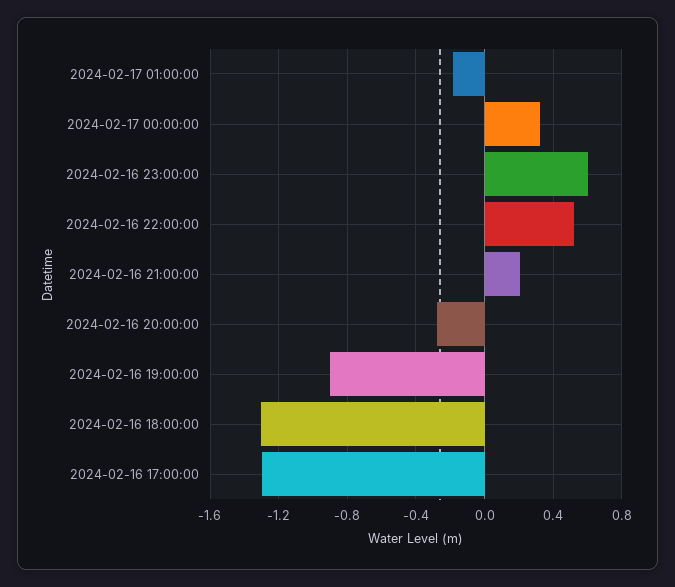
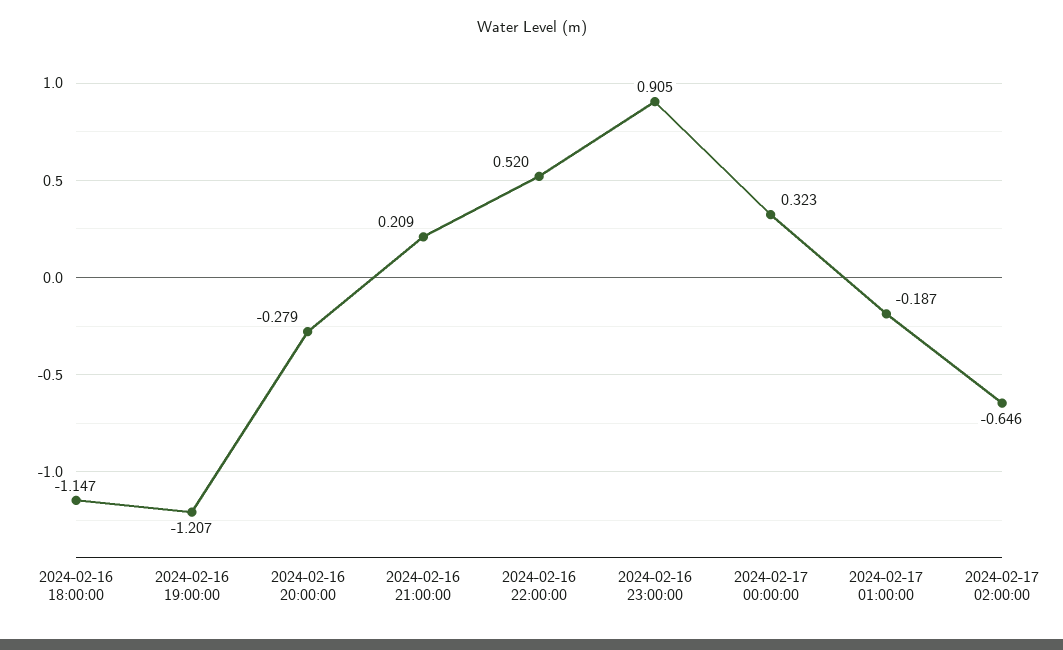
2024-02-16 23:00:00: 0.6 -> 0.905
2024-02-16 19:00:00: -0.9 -> -1.207
2024-02-16 18:00:00: -1.3 -> -1.147
2024-02-16 17:00:00: -1.3 -> none
2024-02-17 02:00:00: none -> -0.646

